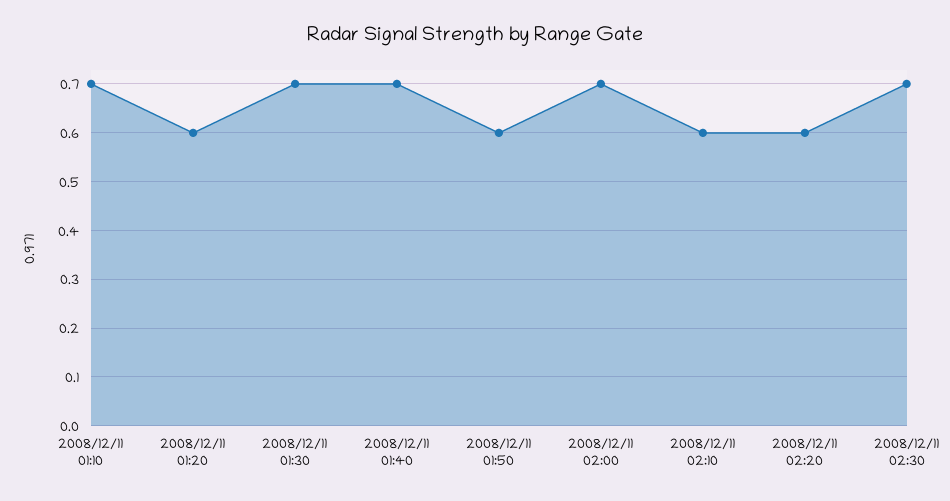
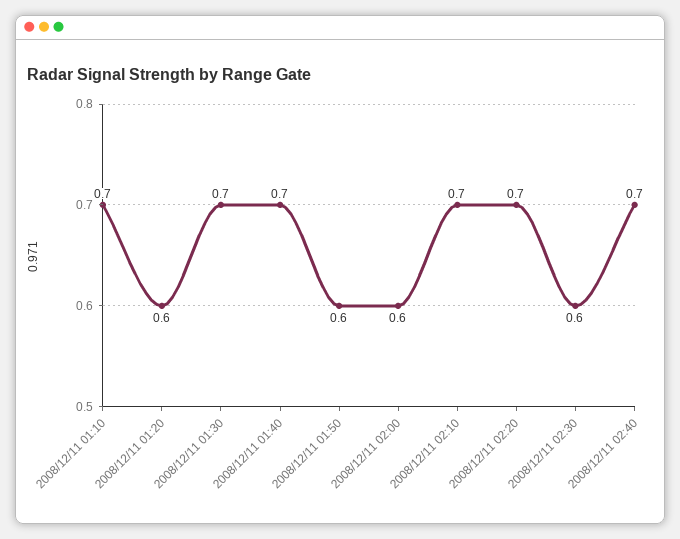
2008/12/11 02:00: 0.7 -> 0.6
2008/12/11 02:10: 0.6 -> 0.7
2008/12/11 02:20: 0.6 -> 0.7
2008/12/11 02:30: 0.7 -> 0.6
2008/12/11 02:40: none -> 0.7

